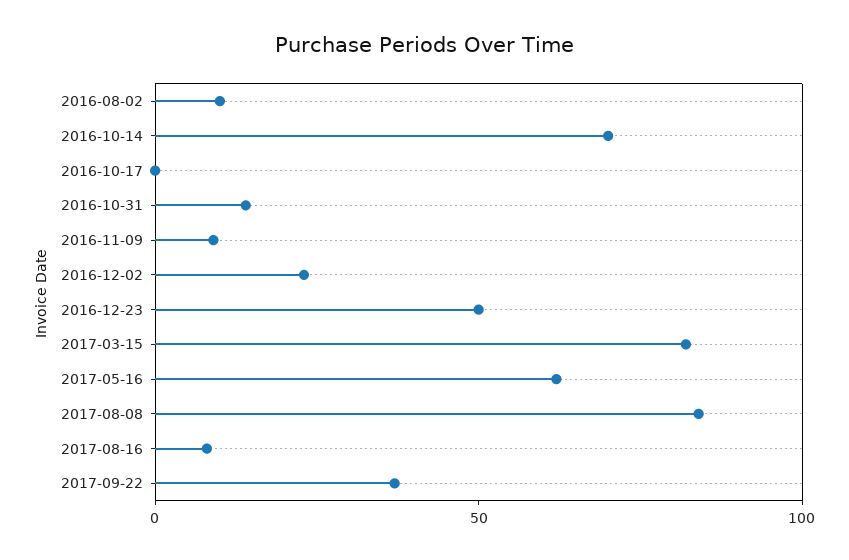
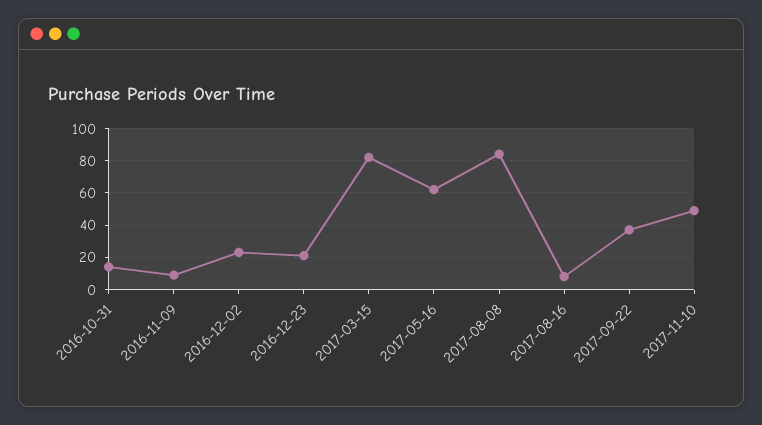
2016-08-02: 10 -> none
2016-10-14: 70 -> none
2016-10-17: 0 -> none
2016-12-23: 50 -> 20
2017-11-10: none -> 50

